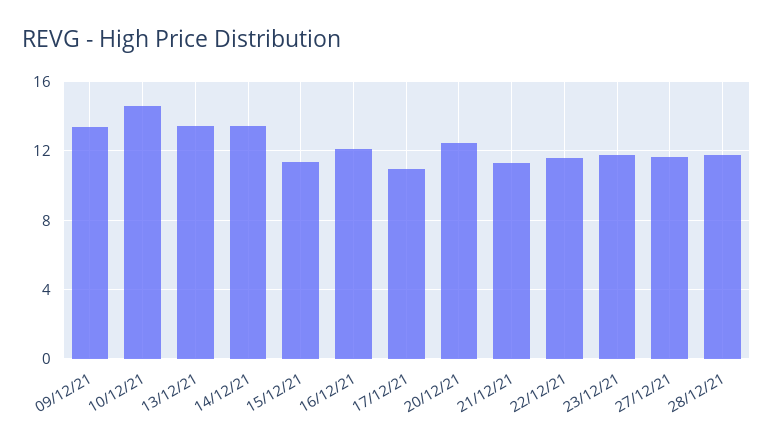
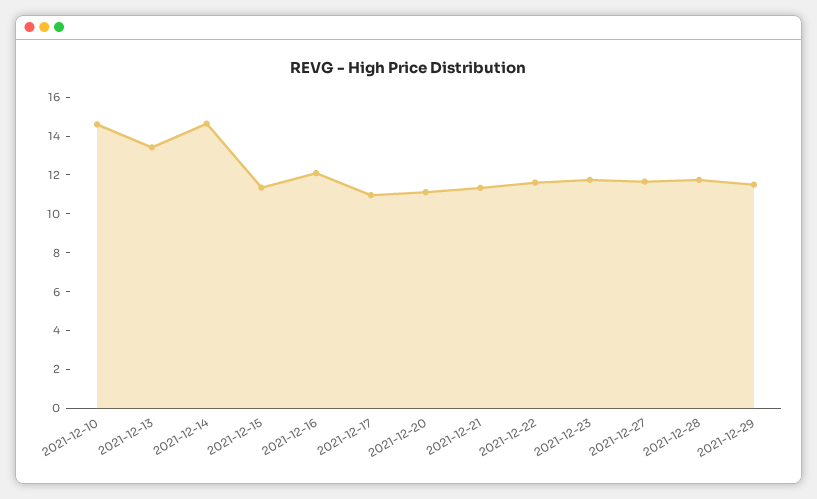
09/12/21: 13.5 -> none
14/12/21: 13.5 -> 14.5
20/12/21: 12.5 -> 11
2021-12-29: none -> 11.5

